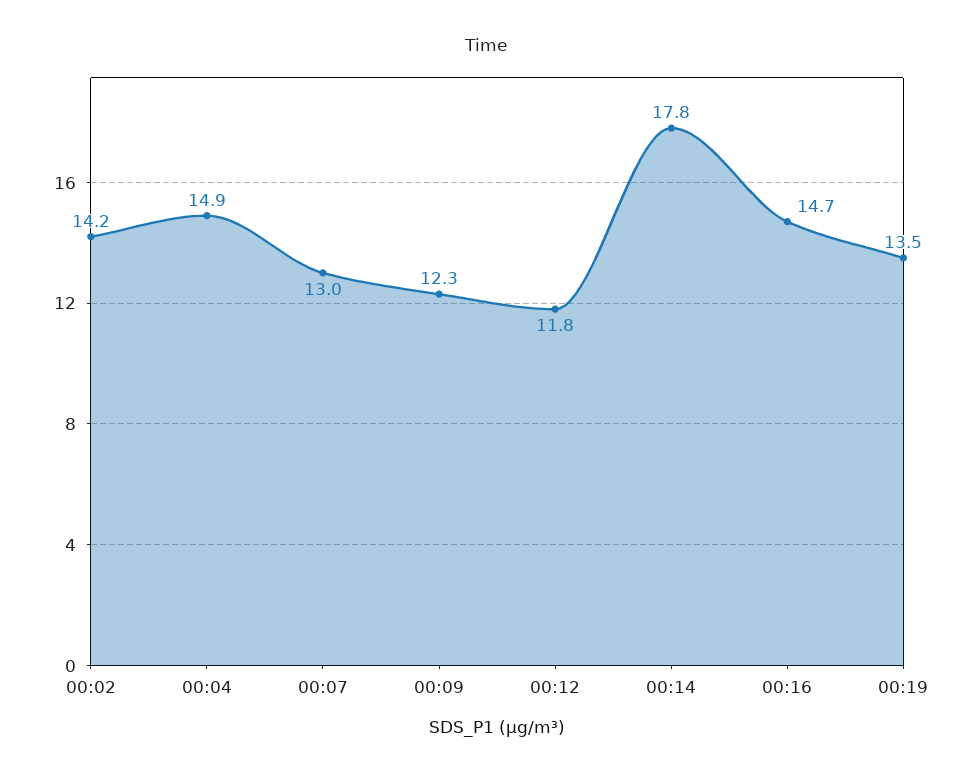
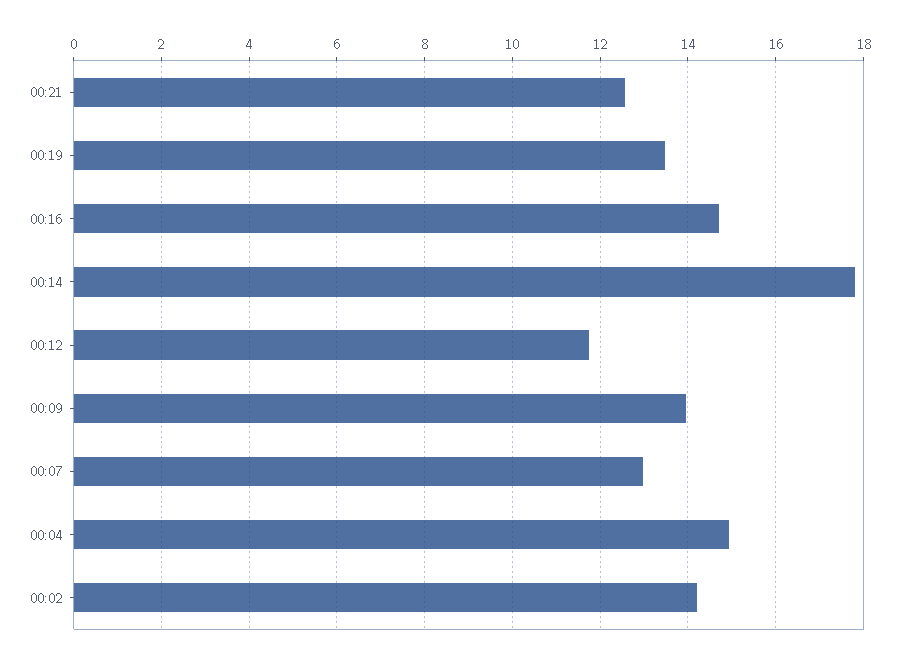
00:09: 12.3 -> 14
00:21: none -> 12.6

